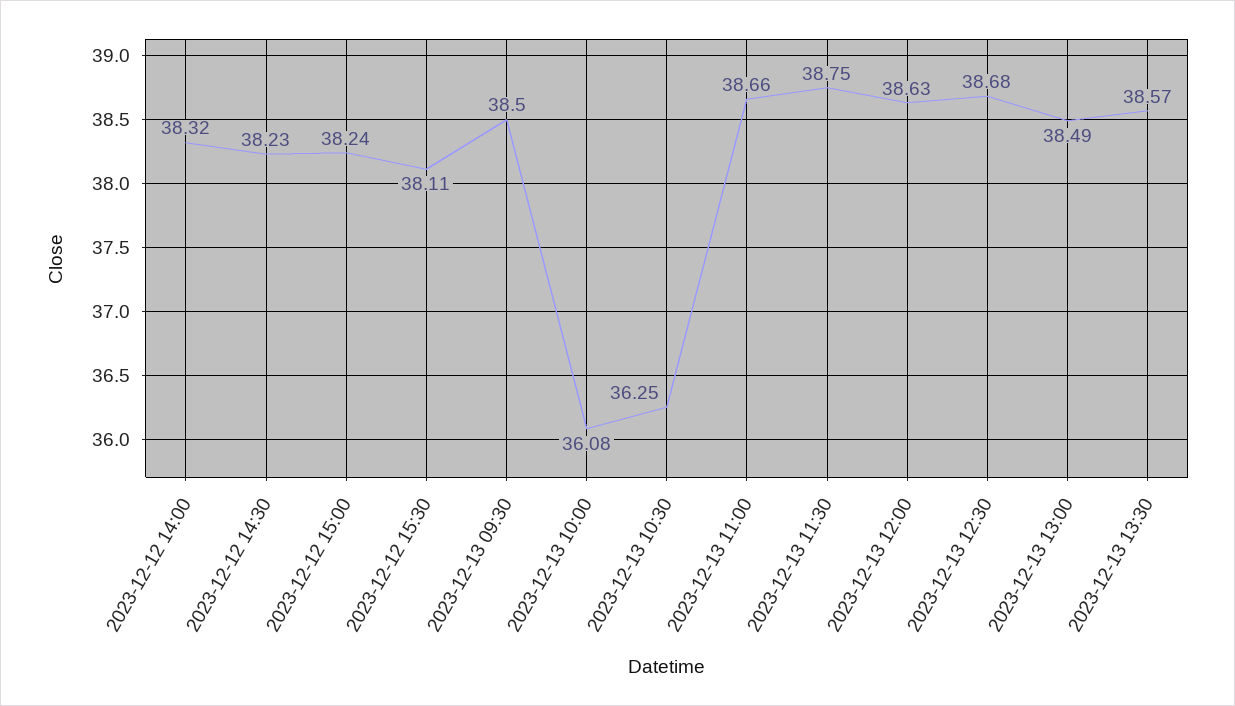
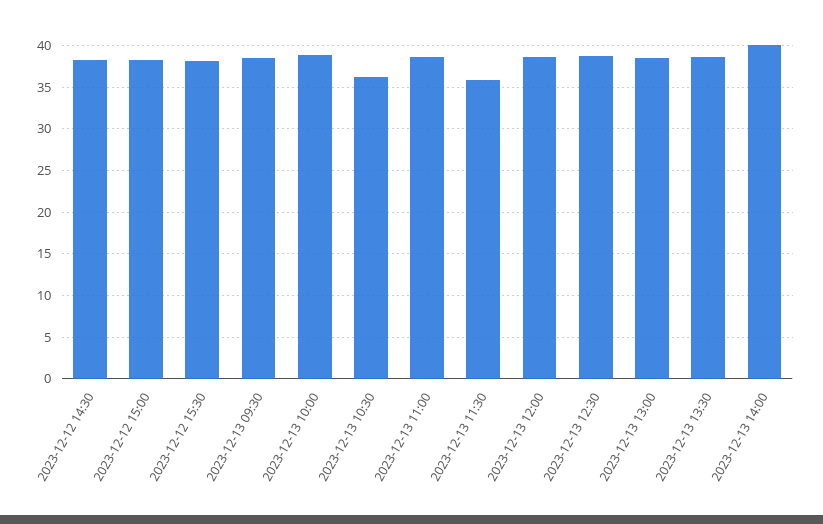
2023-12-12 14:00: 38.32 -> none
2023-12-13 10:00: 36.08 -> 39
2023-12-13 11:30: 38.75 -> 36
2023-12-13 14:00: none -> 40

